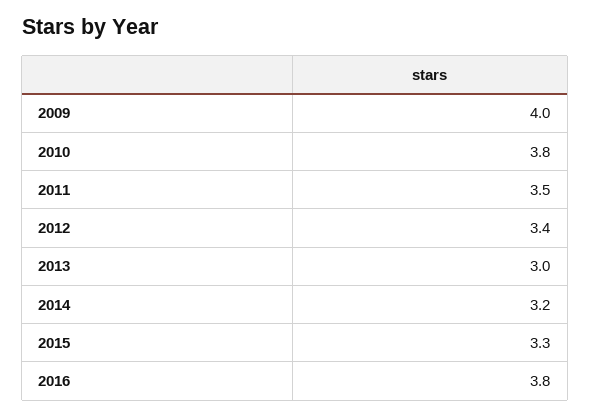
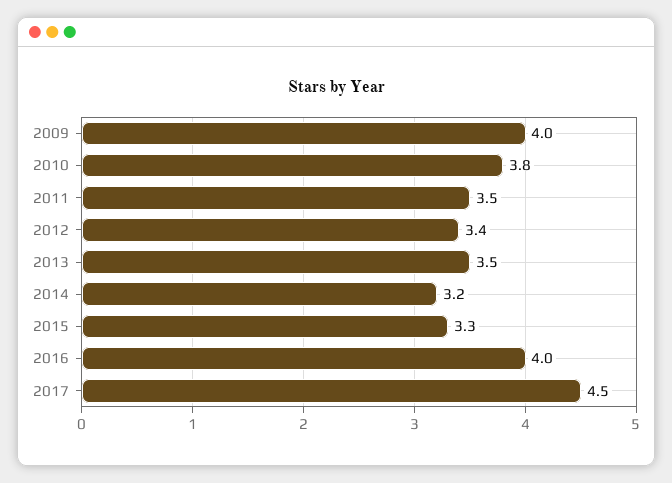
2013: 3 -> 3.5
2016: 3.8 -> 4
2017: none -> 4.5

